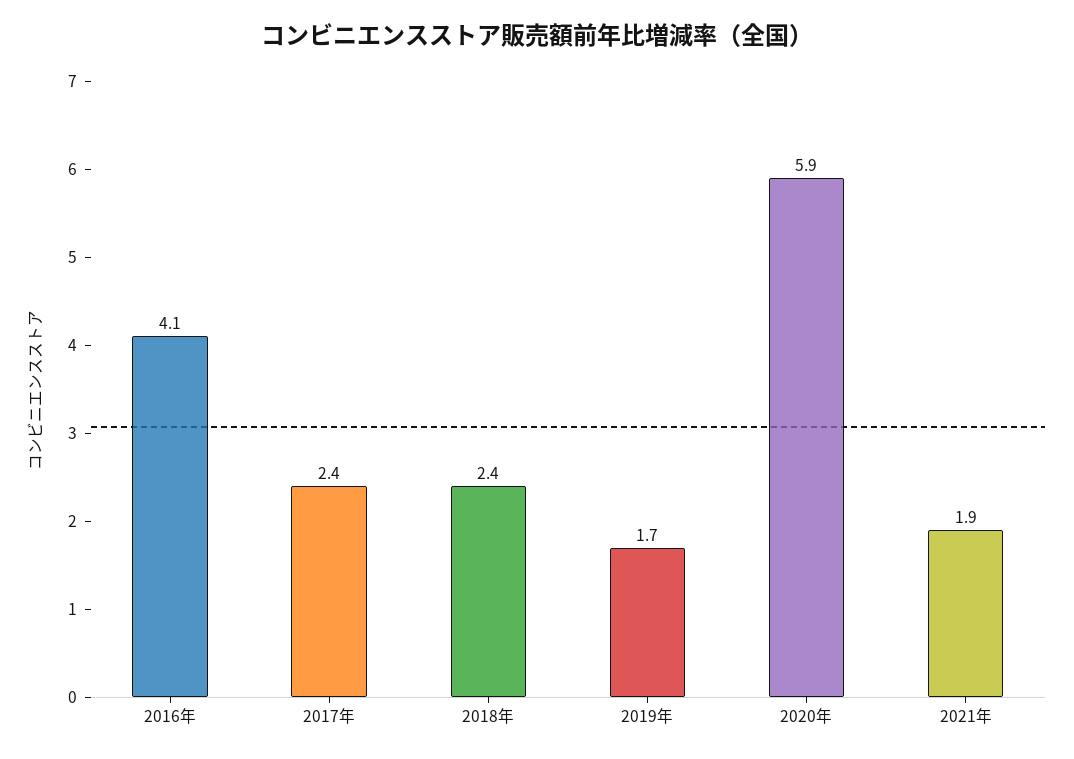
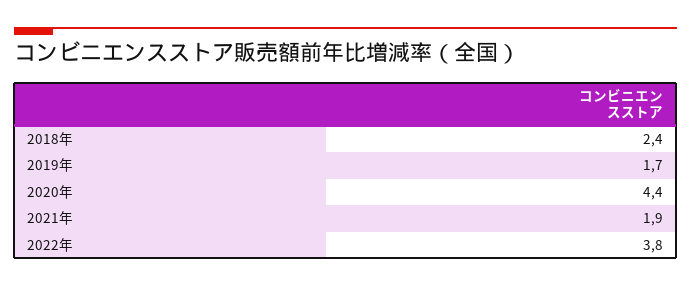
2016年: 4.1 -> none
2017年: 2.4 -> none
2020年: 5.9 -> 4.4
2022年: none -> 3.8

